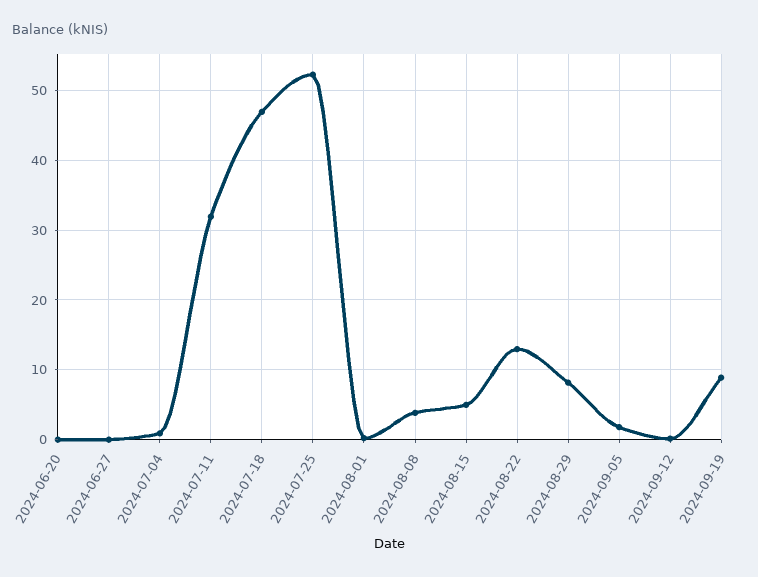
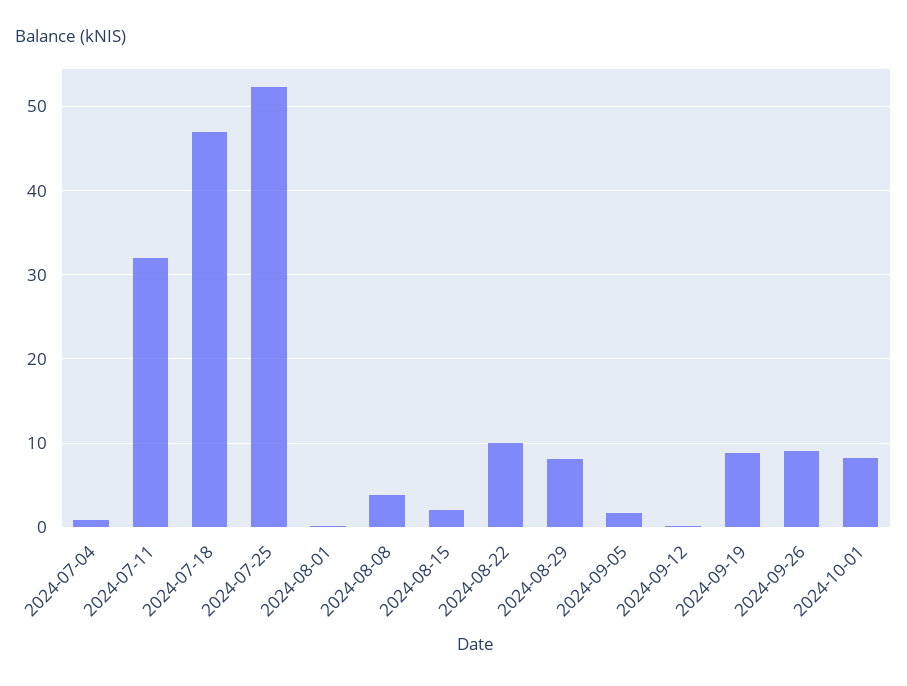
2024-06-20: 0 -> none
2024-06-27: 0 -> none
2024-08-15: 5 -> 2
2024-08-22: 13 -> 10
2024-09-26: none -> 9
2024-10-01: none -> 8

